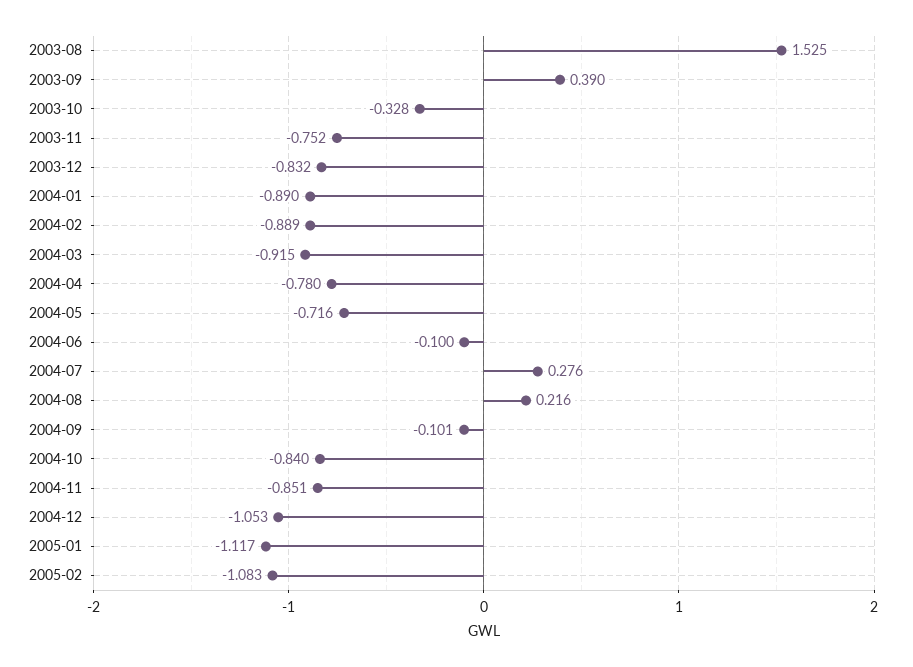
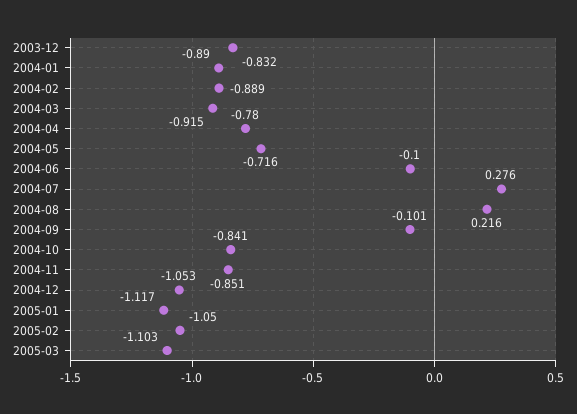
2003-08: 1.525 -> none
2003-09: 0.39 -> none
2003-10: -0.328 -> none
2003-11: -0.752 -> none
2004-10: -0.84 -> -0.841
2005-02: -1.083 -> -1.05
2005-03: none -> -1.103

